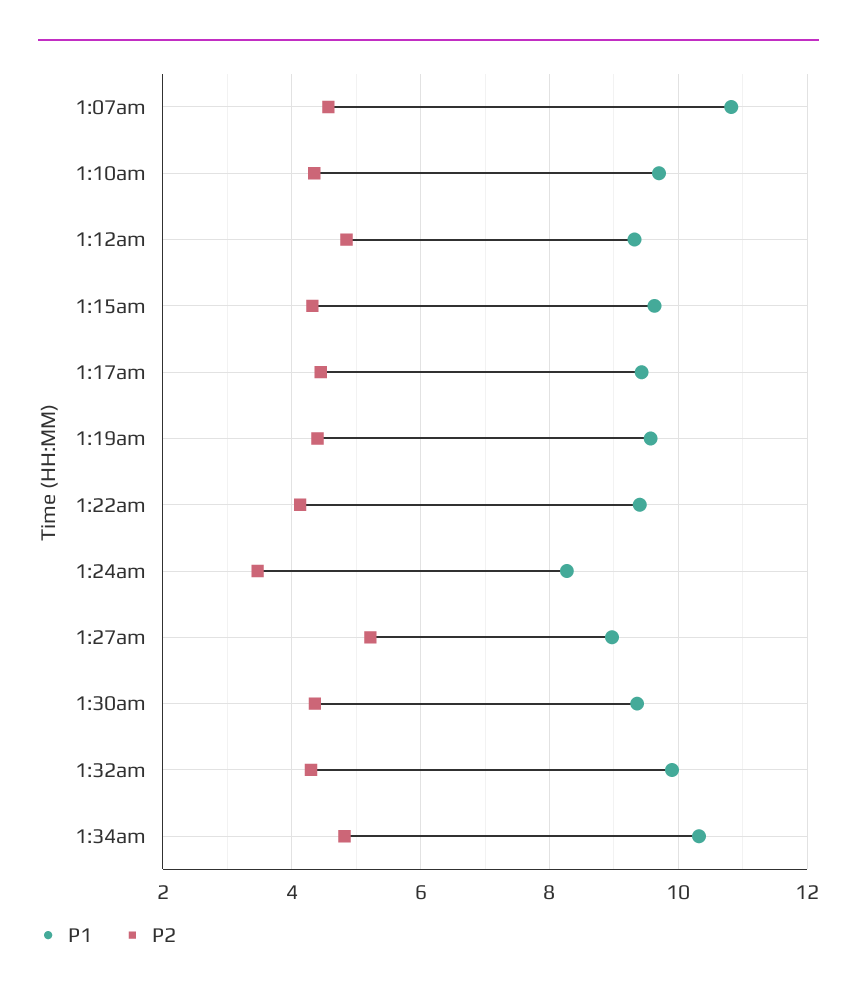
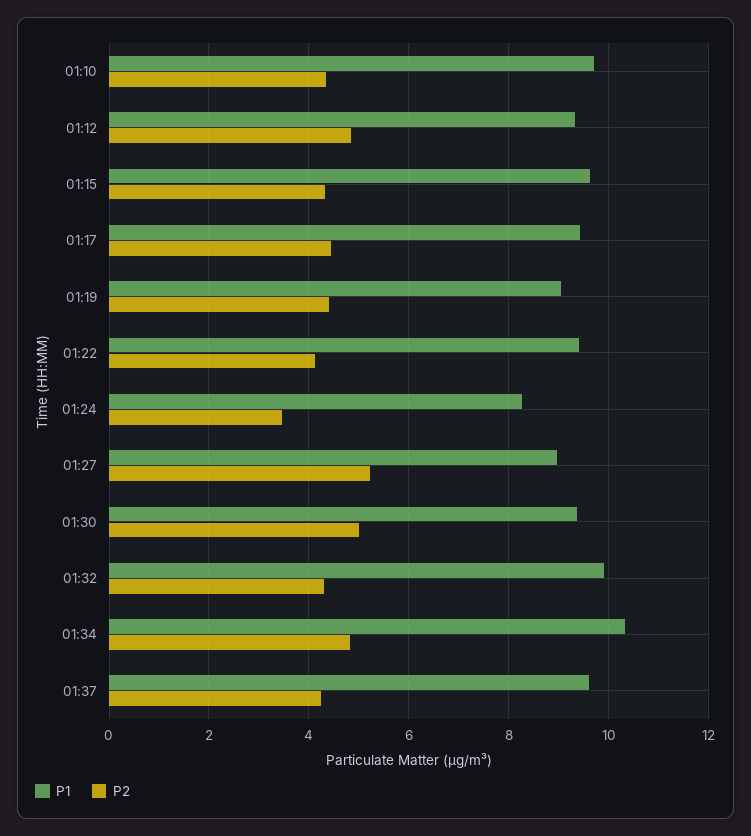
P1, 1:07am: 10.8 -> none
P2, 1:07am: 4.6 -> none
P1, 1:19am: 9.6 -> 9
P2, 1:30am: 4.4 -> 5
P1, 01:37: none -> 9.6
P2, 01:37: none -> 4.2

